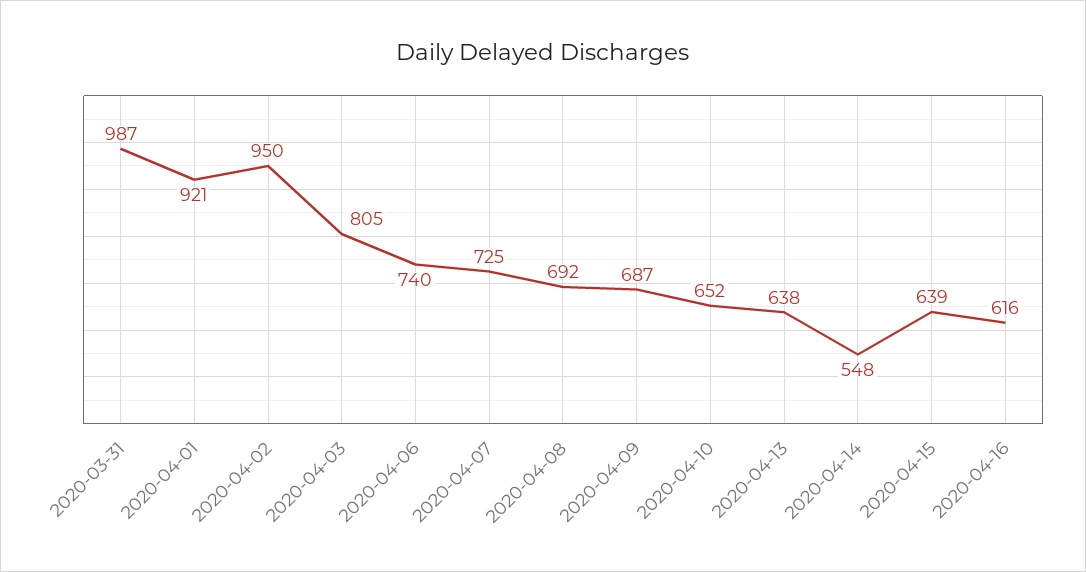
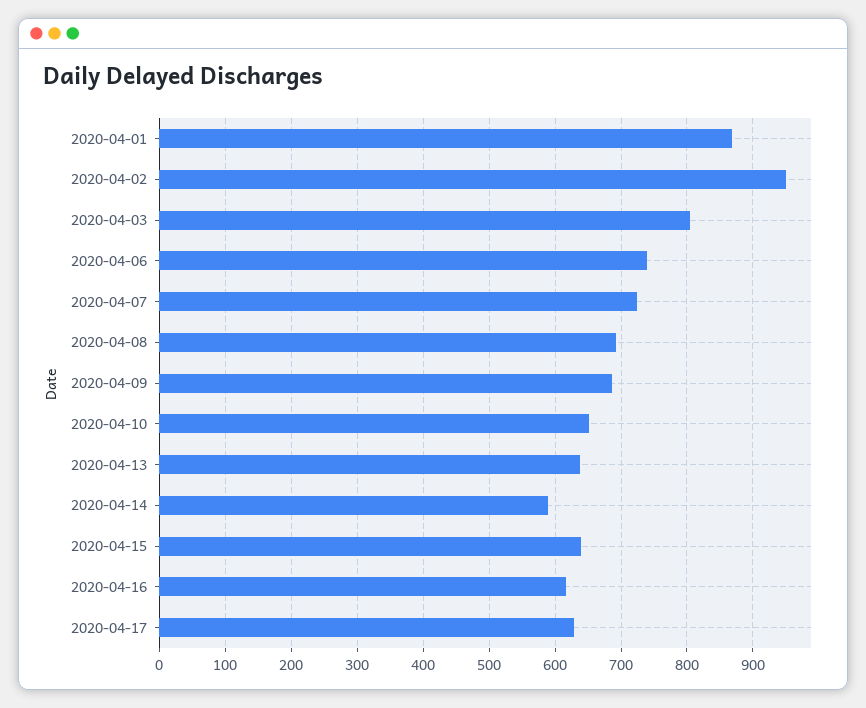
2020-03-31: 987 -> none
2020-04-01: 921 -> 870
2020-04-14: 548 -> 590
2020-04-17: none -> 630

